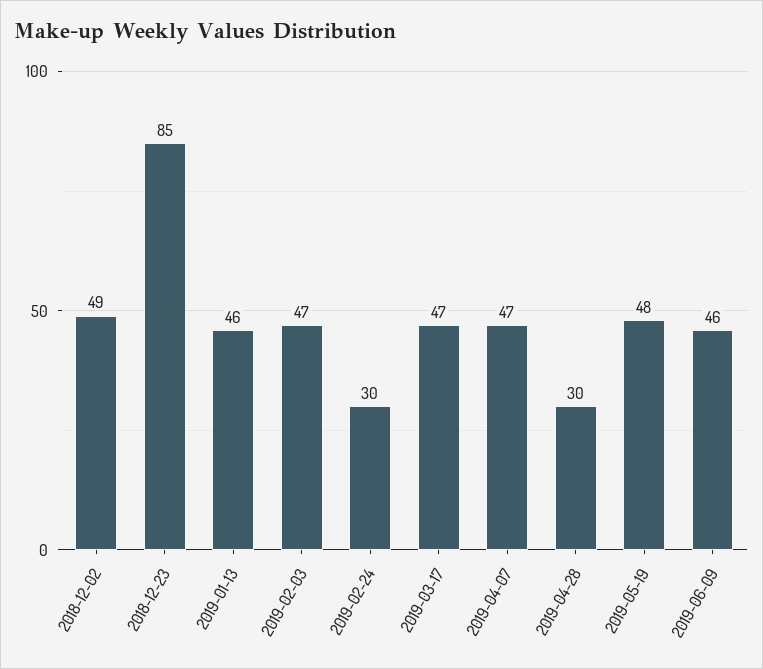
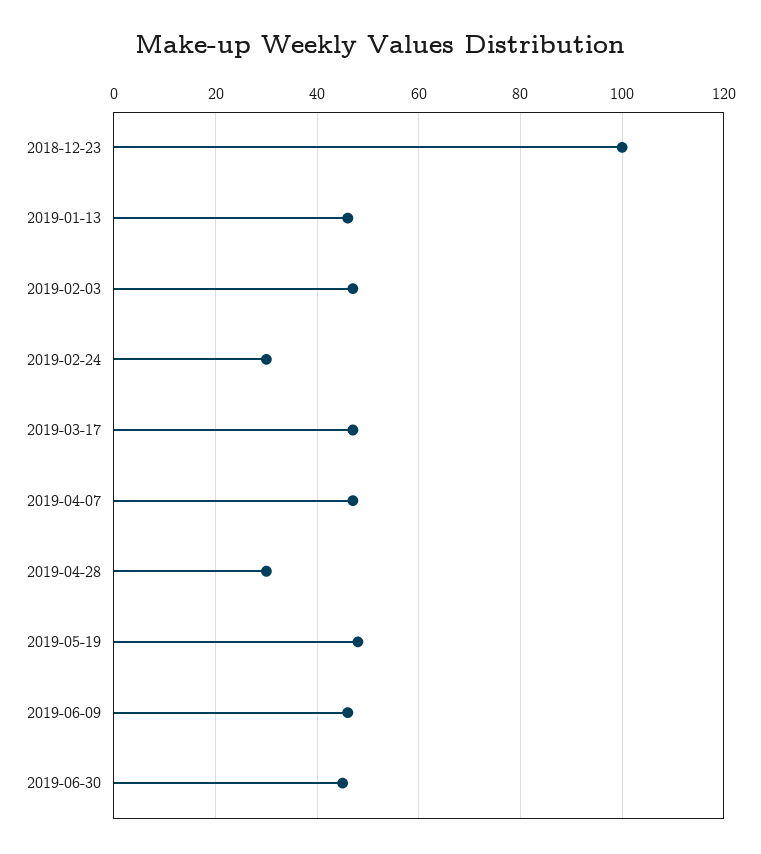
2018-12-02: 49 -> none
2018-12-23: 85 -> 100
2019-06-30: none -> 45

